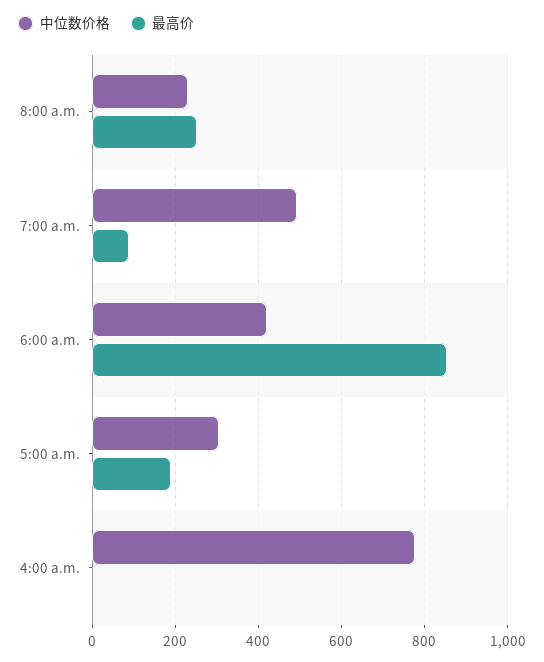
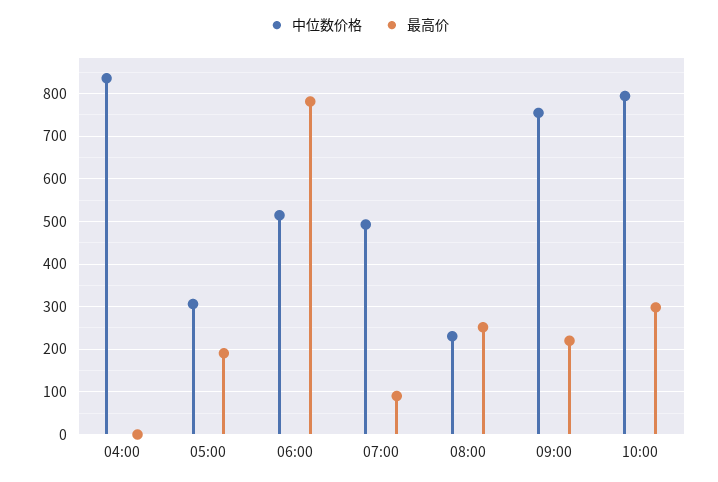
中位数价格, 6:00 a.m.: 420 -> 520
最高价, 6:00 a.m.: 860 -> 780
中位数价格, 4:00 a.m.: 780 -> 840
中位数价格, 09:00: none -> 760
最高价, 09:00: none -> 220
中位数价格, 10:00: none -> 800
最高价, 10:00: none -> 300

